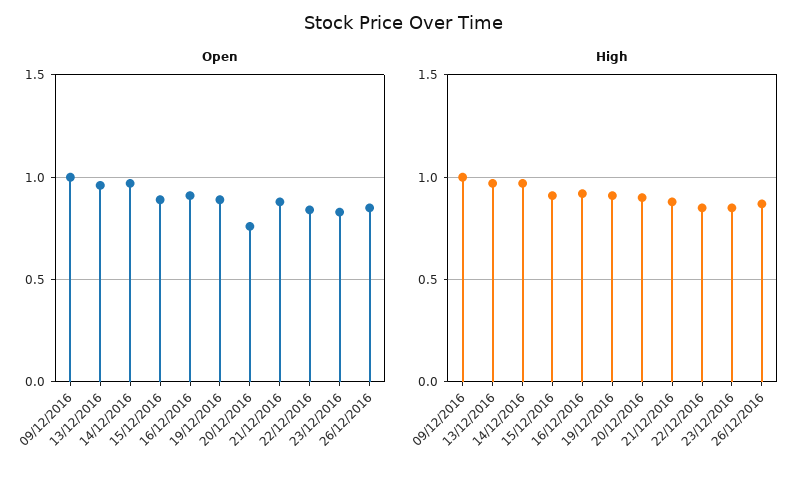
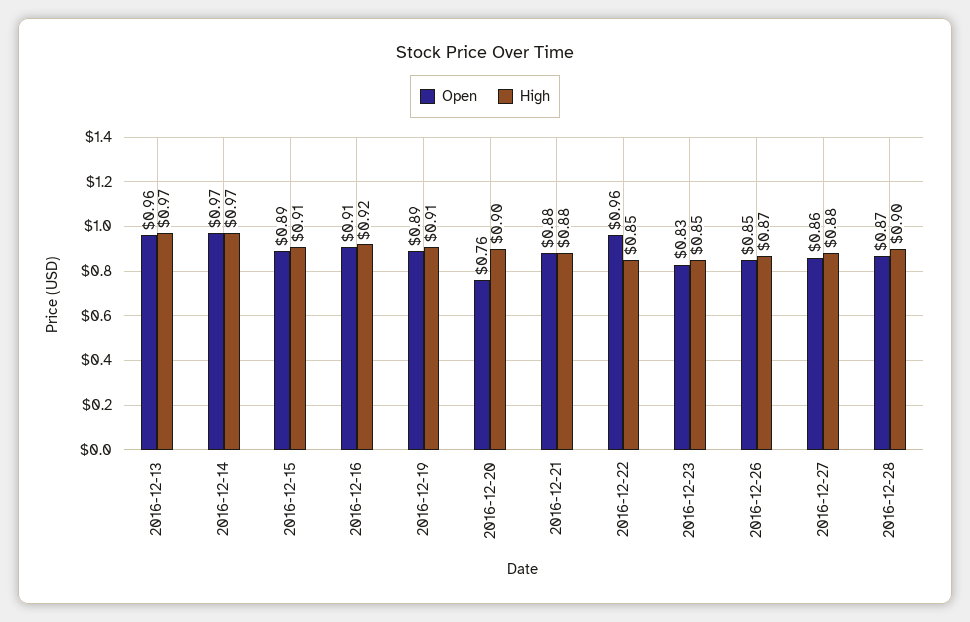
Open, 09/12/2016: 1 -> none
Open, 22/12/2016: 0.85 -> 0.96
High, 09/12/2016: 1 -> none
Open, 2016-12-27: none -> 0.86
High, 2016-12-27: none -> 0.88
Open, 2016-12-28: none -> 0.87
High, 2016-12-28: none -> 0.9

